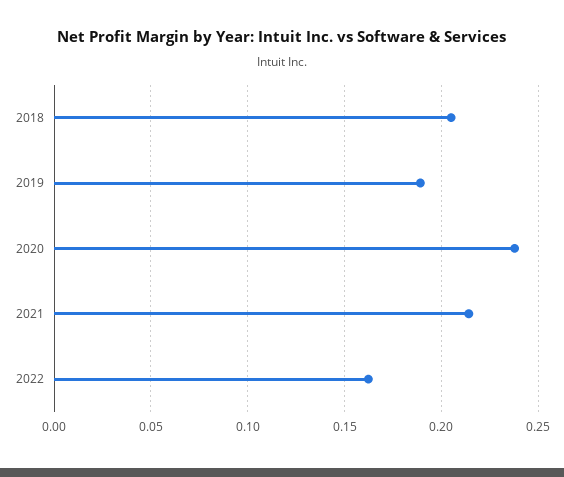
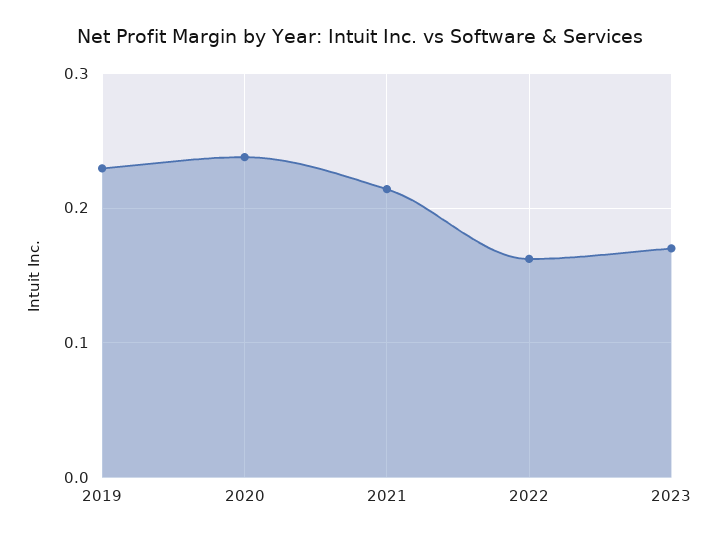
2018: 0.205 -> none
2019: 0.19 -> 0.23
2023: none -> 0.17

